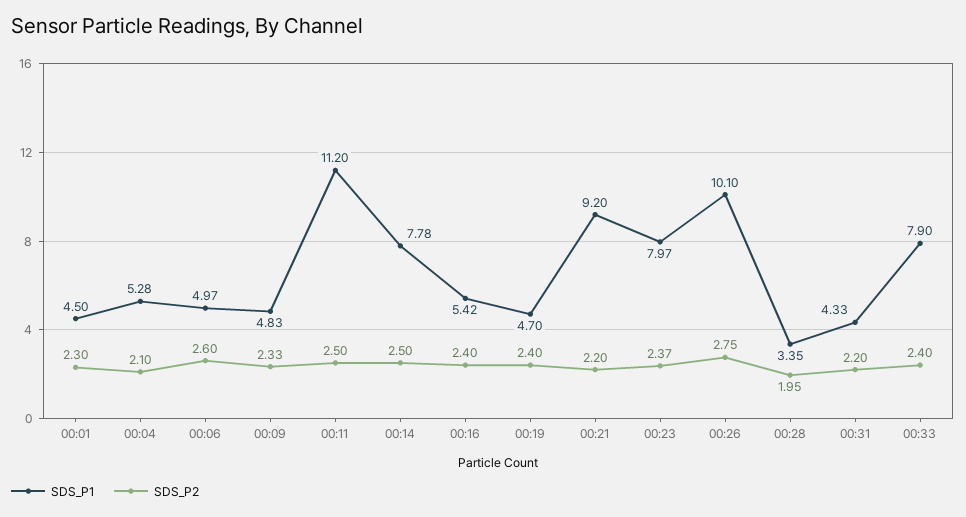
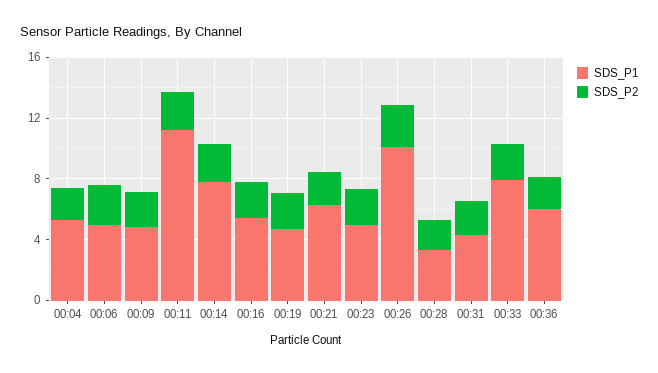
SDS_P1, 00:01: 4.5 -> none
SDS_P2, 00:01: 2.3 -> none
SDS_P1, 00:21: 9.2 -> 6
SDS_P1, 00:23: 7.97 -> 5
SDS_P1, 00:36: none -> 6
SDS_P2, 00:36: none -> 2

